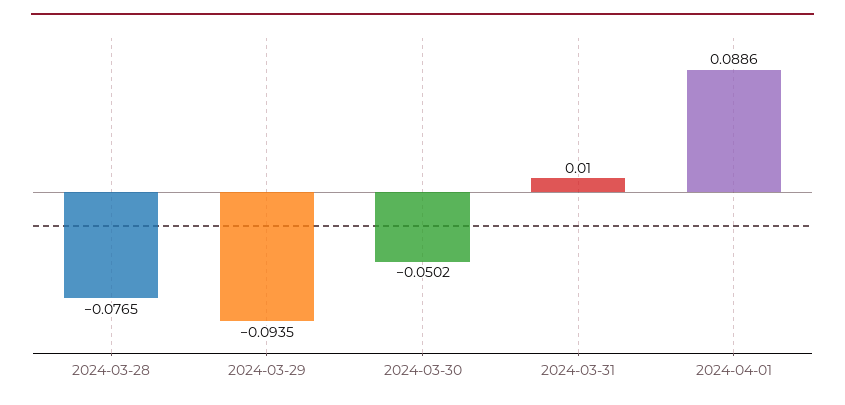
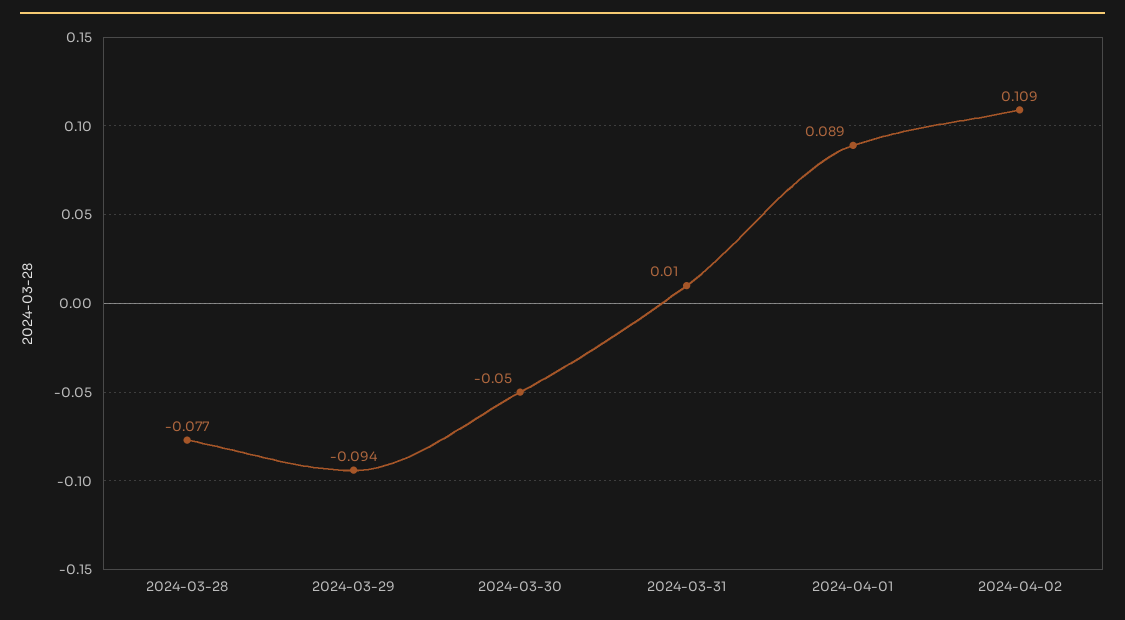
2024-04-02: none -> 0.109

